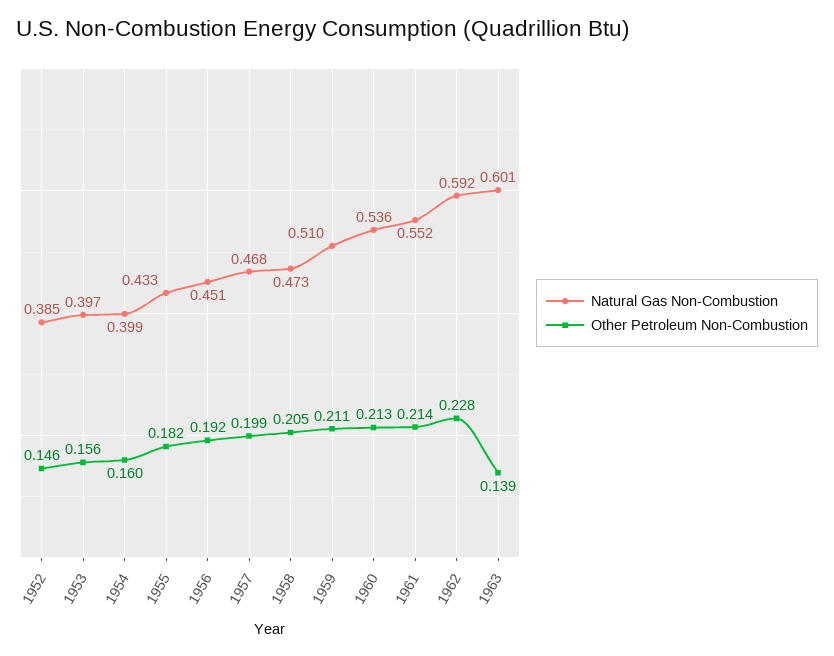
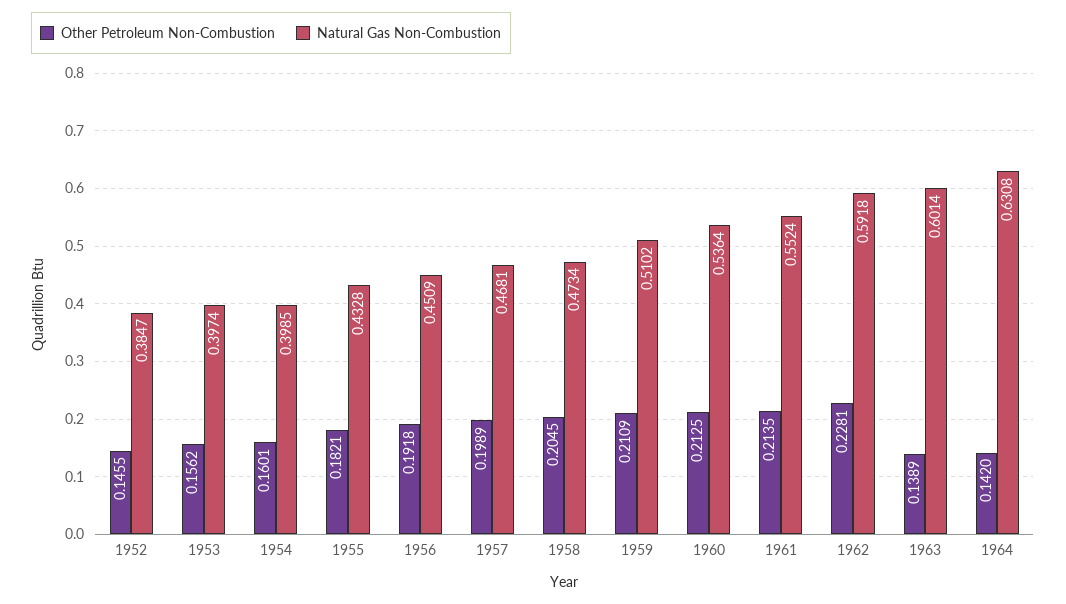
Other Petroleum Non-Combustion, 1964: none -> 0.142
Natural Gas Non-Combustion, 1964: none -> 0.6308

